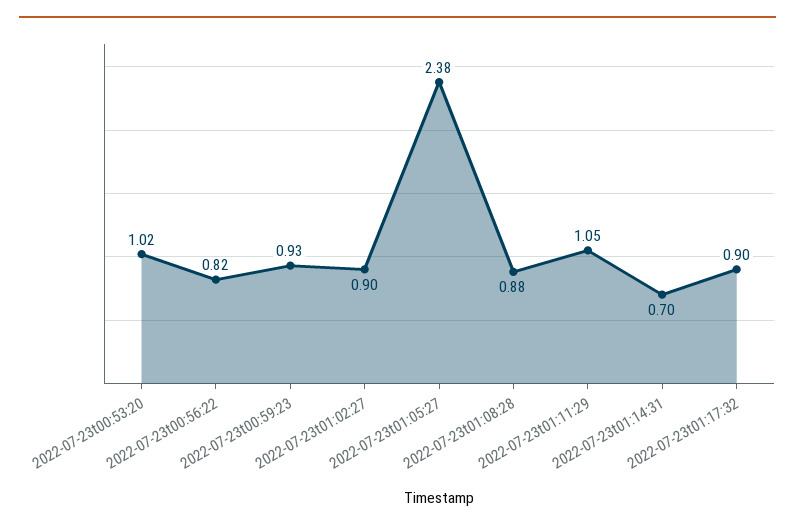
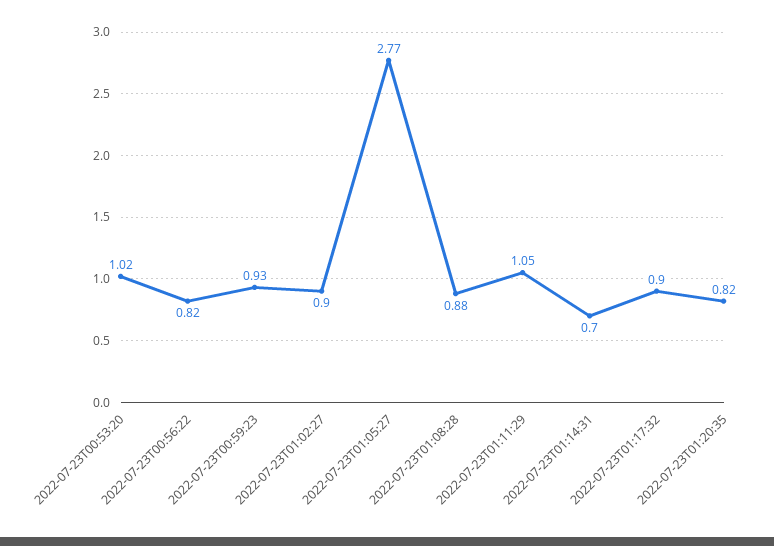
2022-07-23t01:05:27: 2.38 -> 2.77
2022-07-23T01:20:35: none -> 0.82

